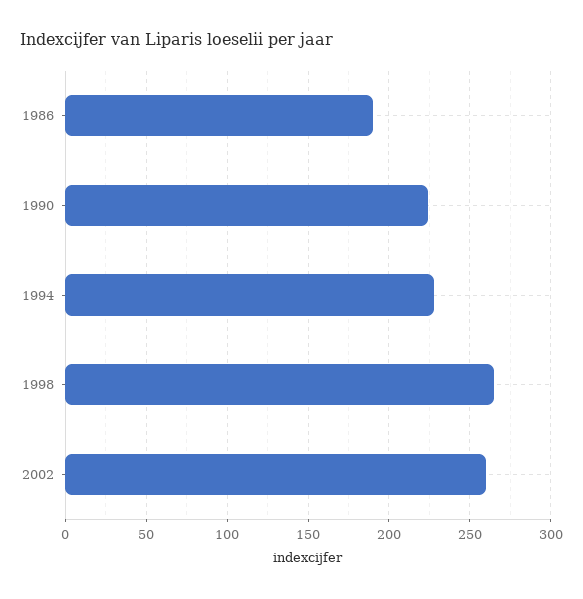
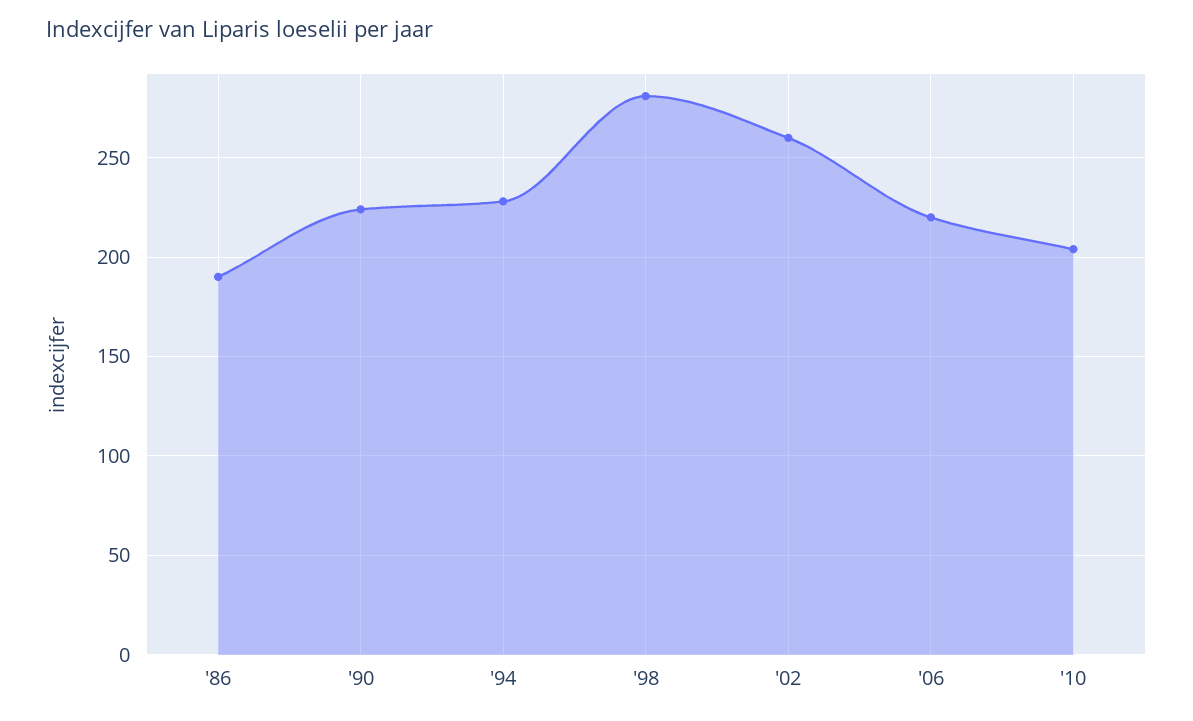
1998: 265 -> 280
'06: none -> 220
'10: none -> 205

